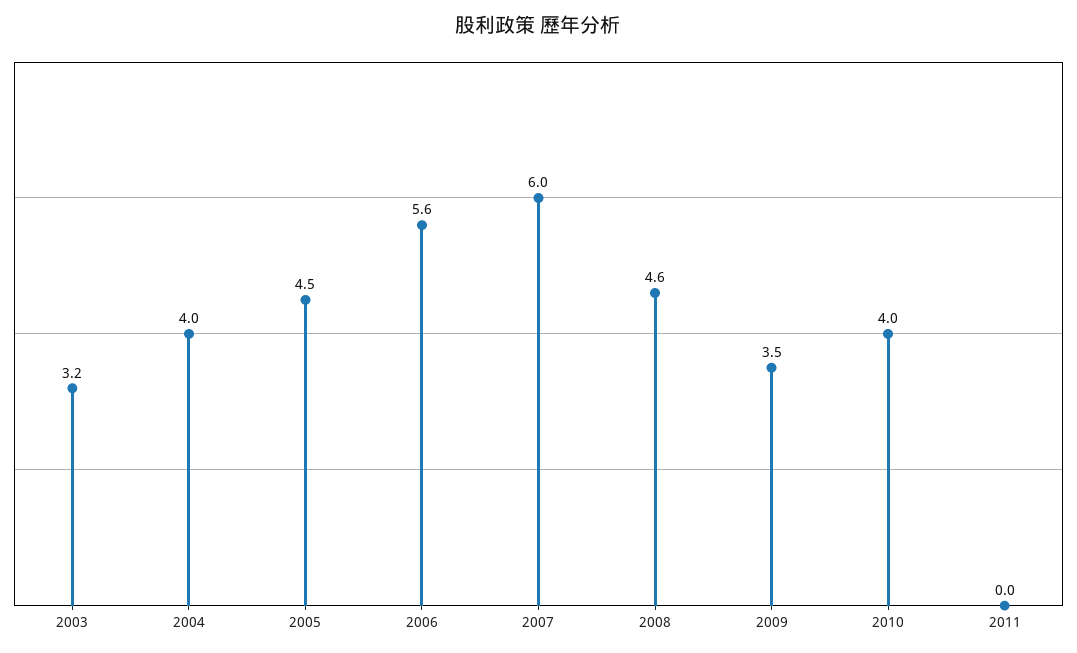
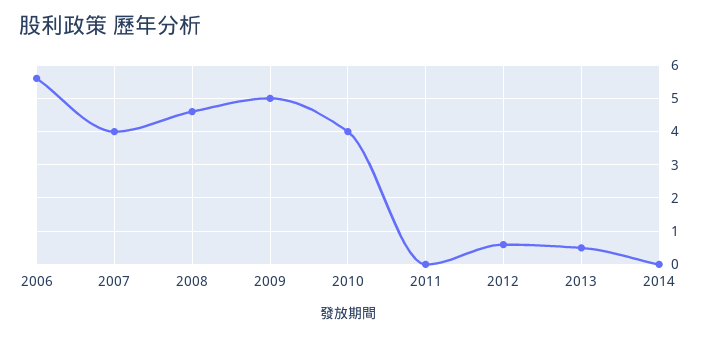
2003: 3.2 -> none
2004: 4 -> none
2005: 4.5 -> none
2007: 6 -> 4
2009: 3.5 -> 5
2012: none -> 0.5
2013: none -> 0.5
2014: none -> 0

